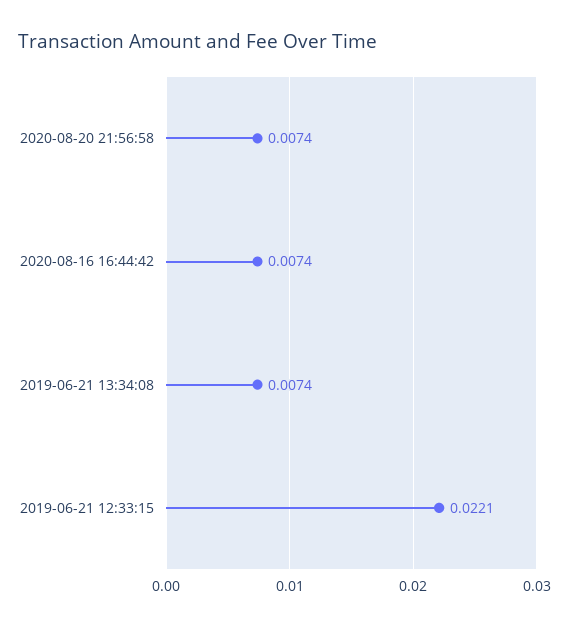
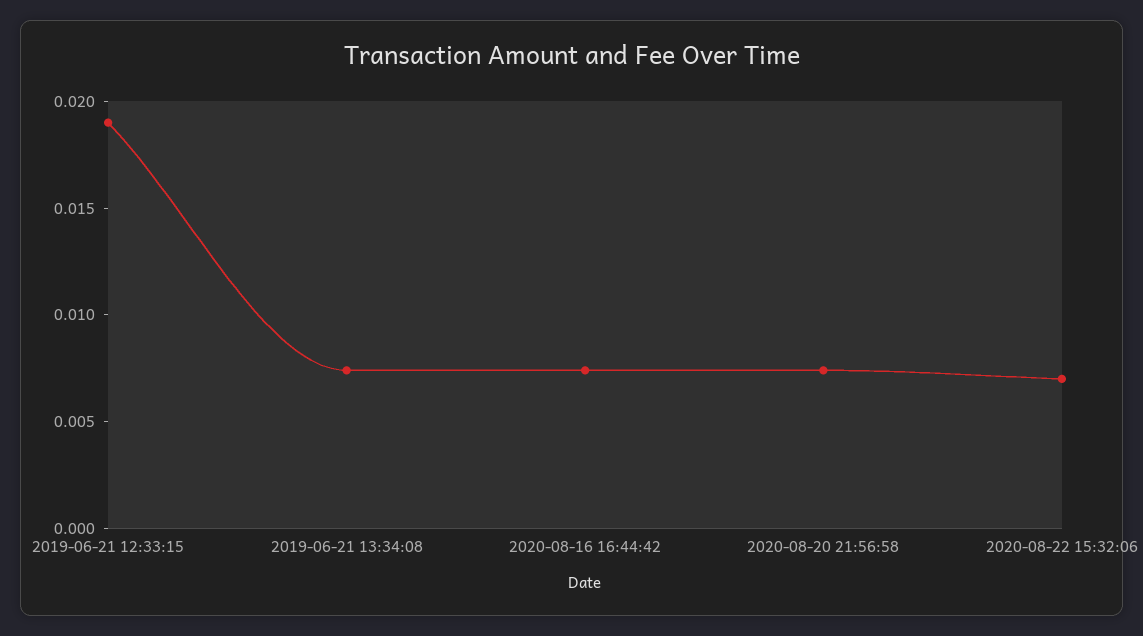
2019-06-21 12:33:15: 0.0221 -> 0.019
2020-08-22 15:32:06: none -> 0.007

